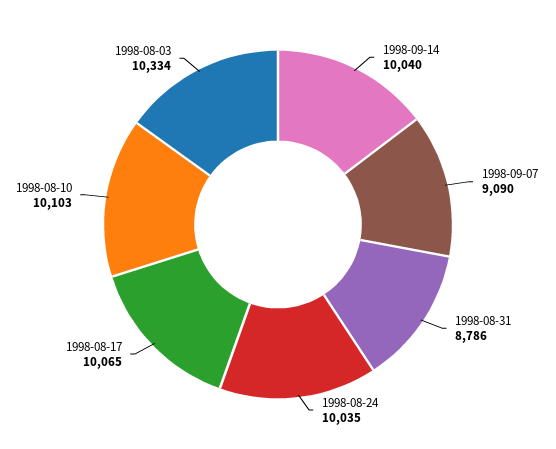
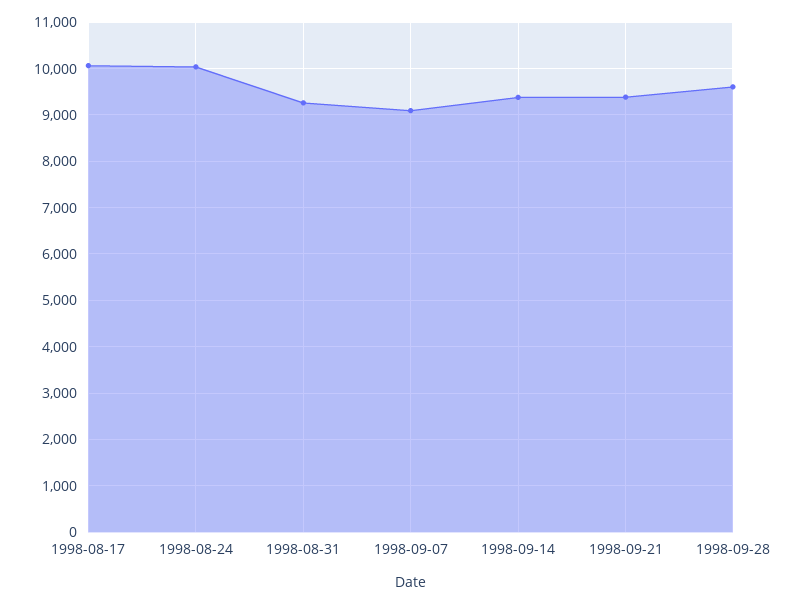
1998-09-14: 10040 -> 9400
1998-08-31: 8786 -> 9200
1998-08-10: 10103 -> none
1998-08-03: 10334 -> none
1998-09-21: none -> 9400
1998-09-28: none -> 9600

